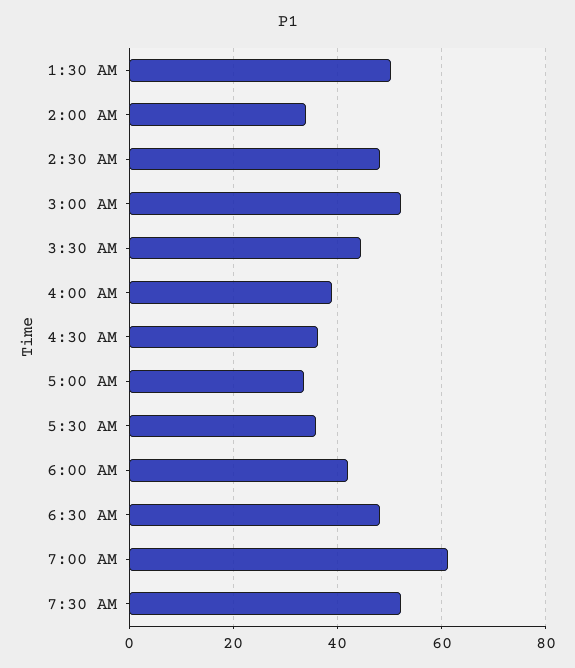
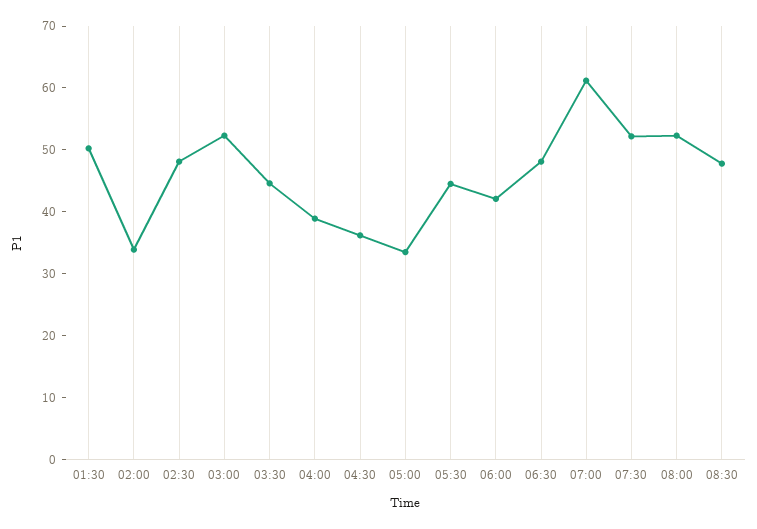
5:30 AM: 36 -> 44
08:00: none -> 52
08:30: none -> 48

